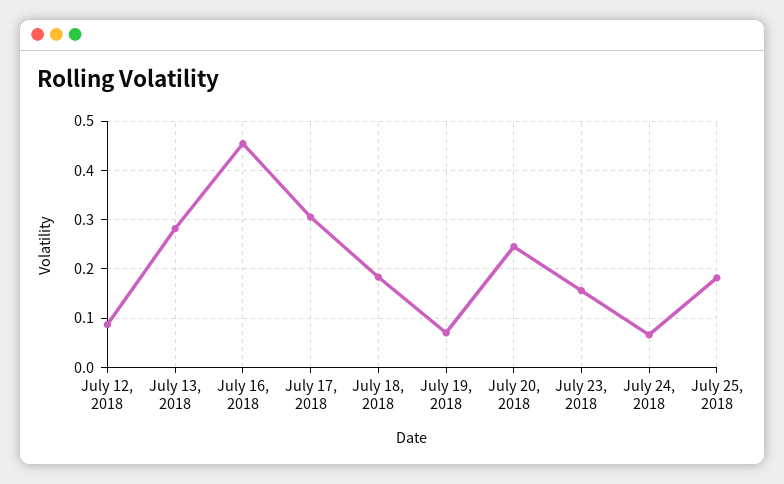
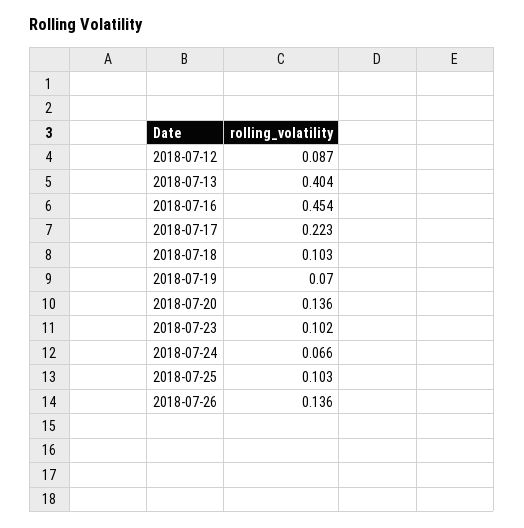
July 13, 2018: 0.28 -> 0.404
July 17, 2018: 0.3 -> 0.223
July 18, 2018: 0.18 -> 0.103
July 20, 2018: 0.24 -> 0.136
July 23, 2018: 0.16 -> 0.102
July 25, 2018: 0.18 -> 0.103
2018-07-26: none -> 0.136

